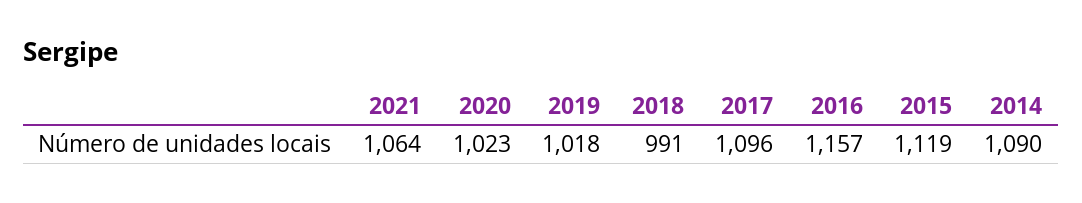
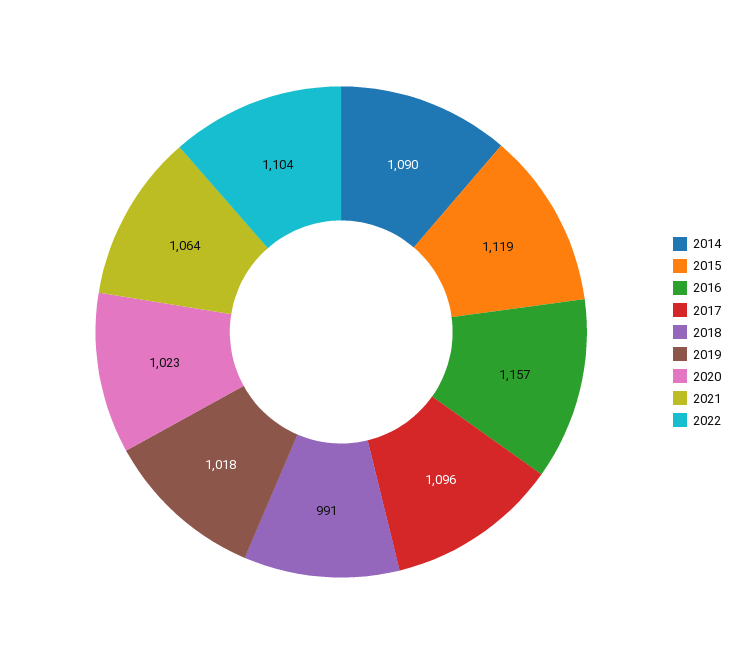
2022: none -> 1104

